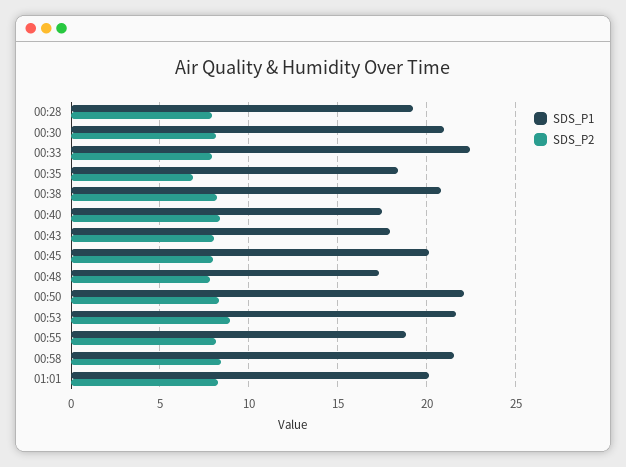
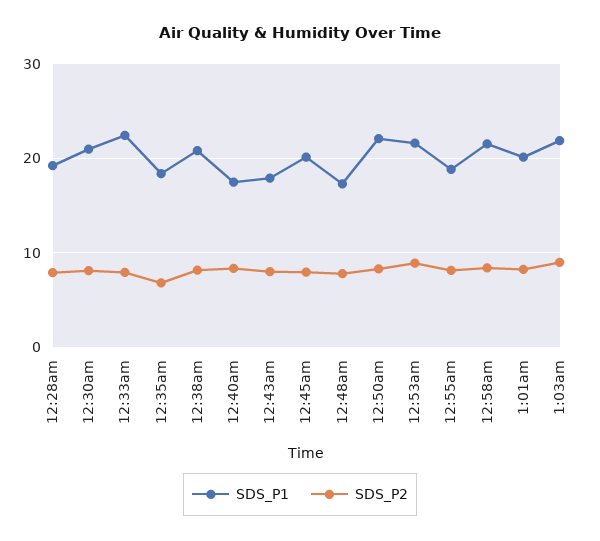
SDS_P1, 1:03am: none -> 22
SDS_P2, 1:03am: none -> 9

